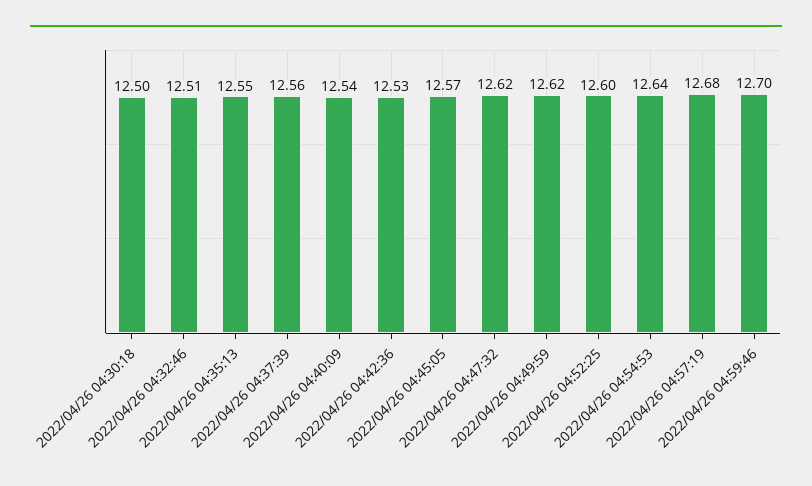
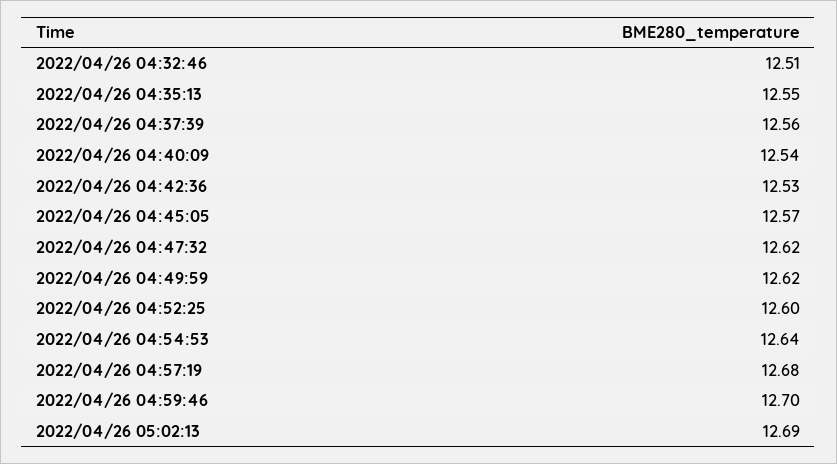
2022/04/26 04:30:18: 12.5 -> none
2022/04/26 05:02:13: none -> 12.69

